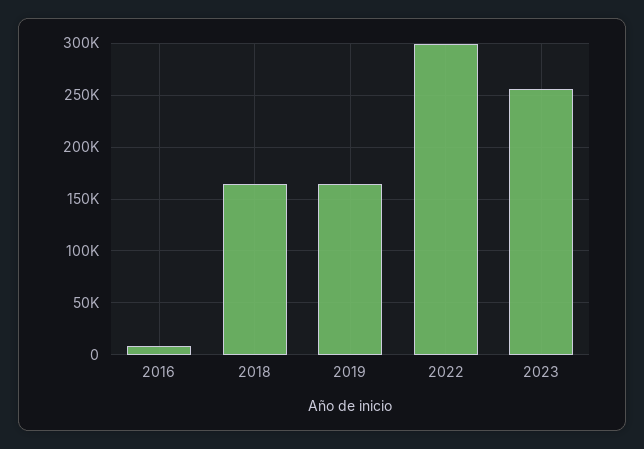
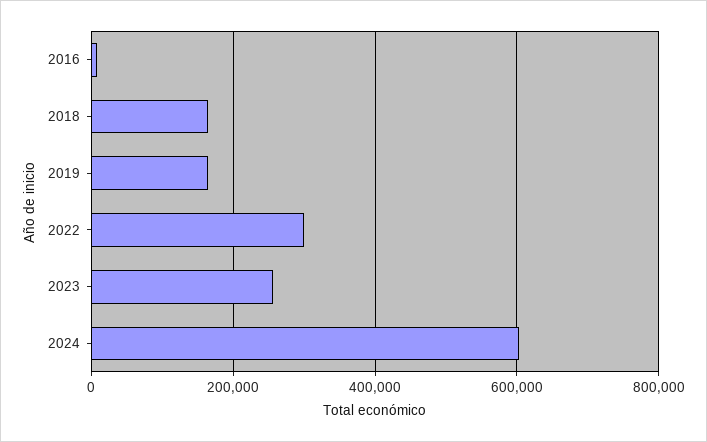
2024: none -> 600000

